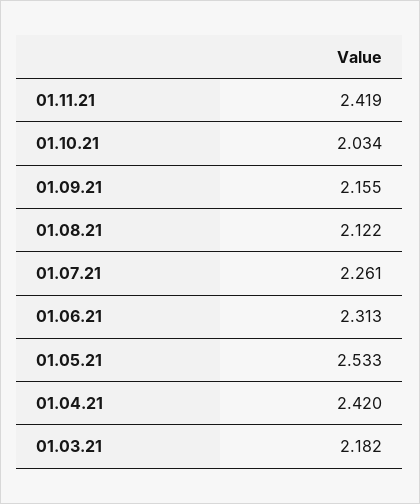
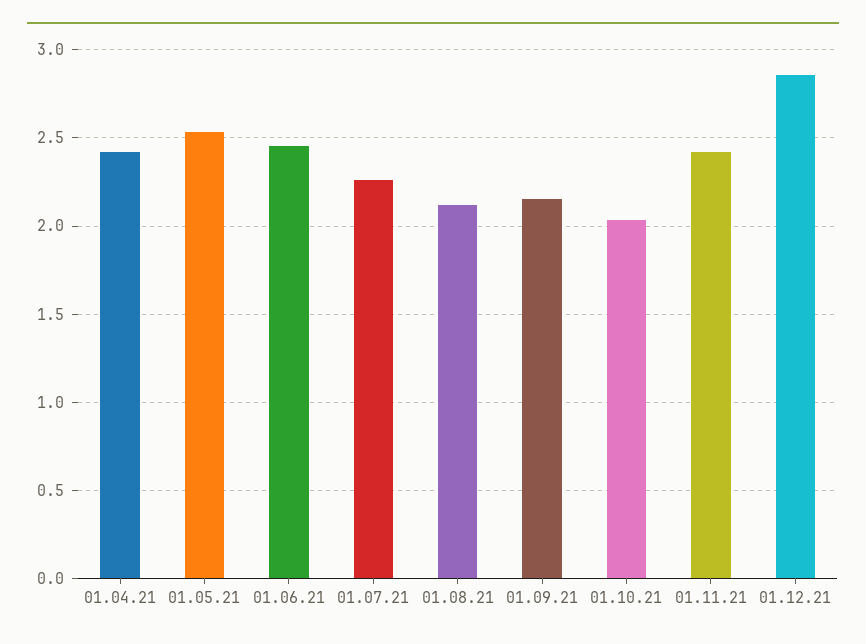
01.06.21: 2.313 -> 2.45
01.03.21: 2.182 -> none
01.12.21: none -> 2.85

